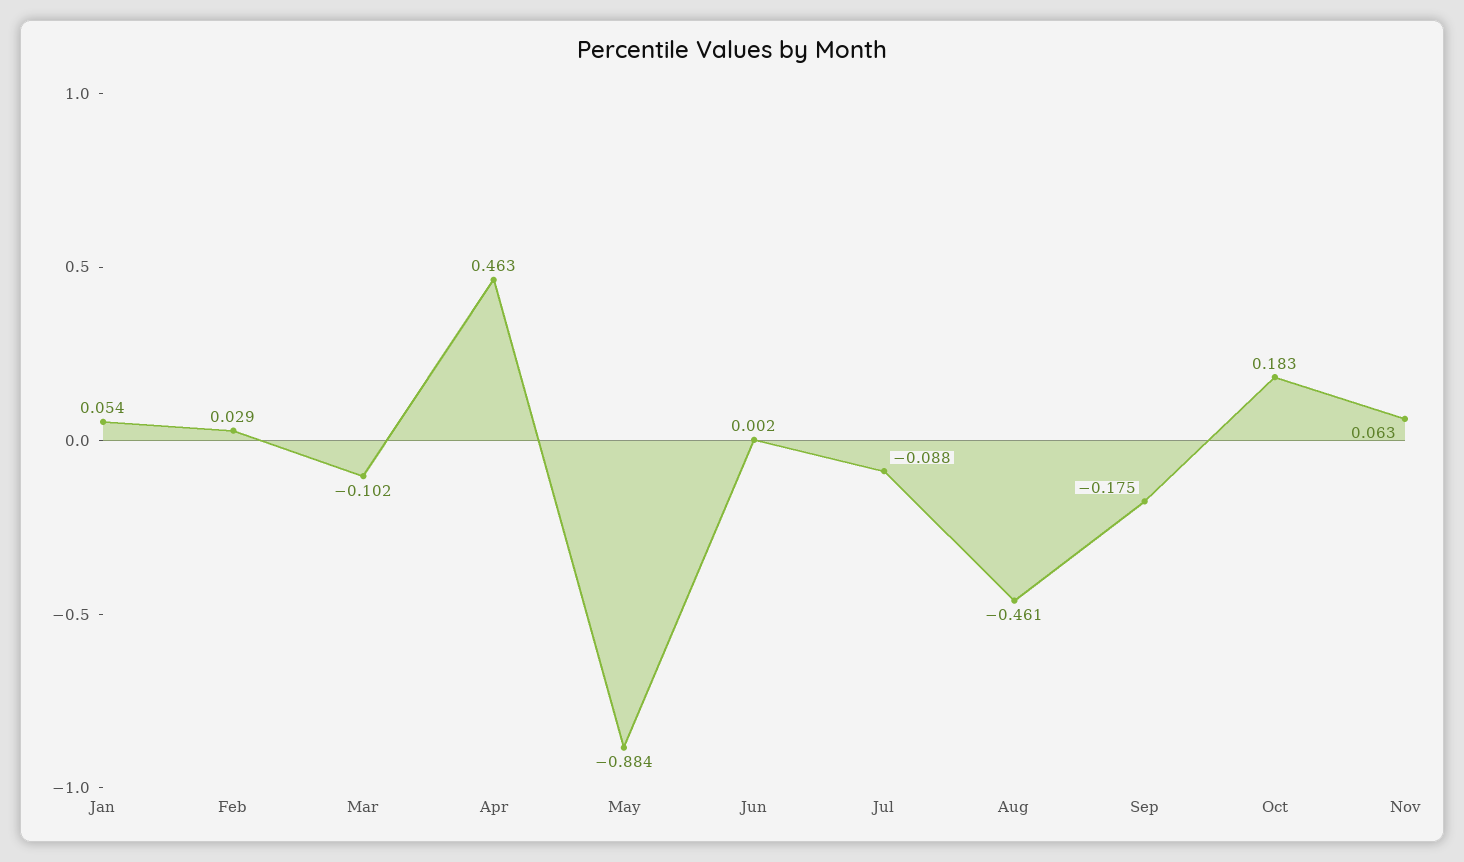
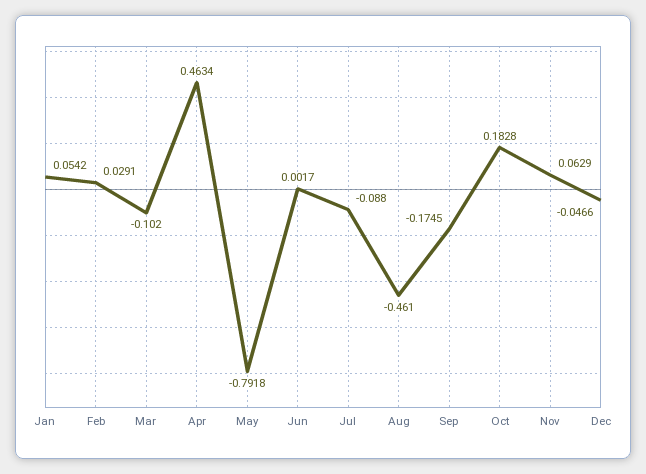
May: -0.884 -> -0.7918
Dec: none -> -0.0466

